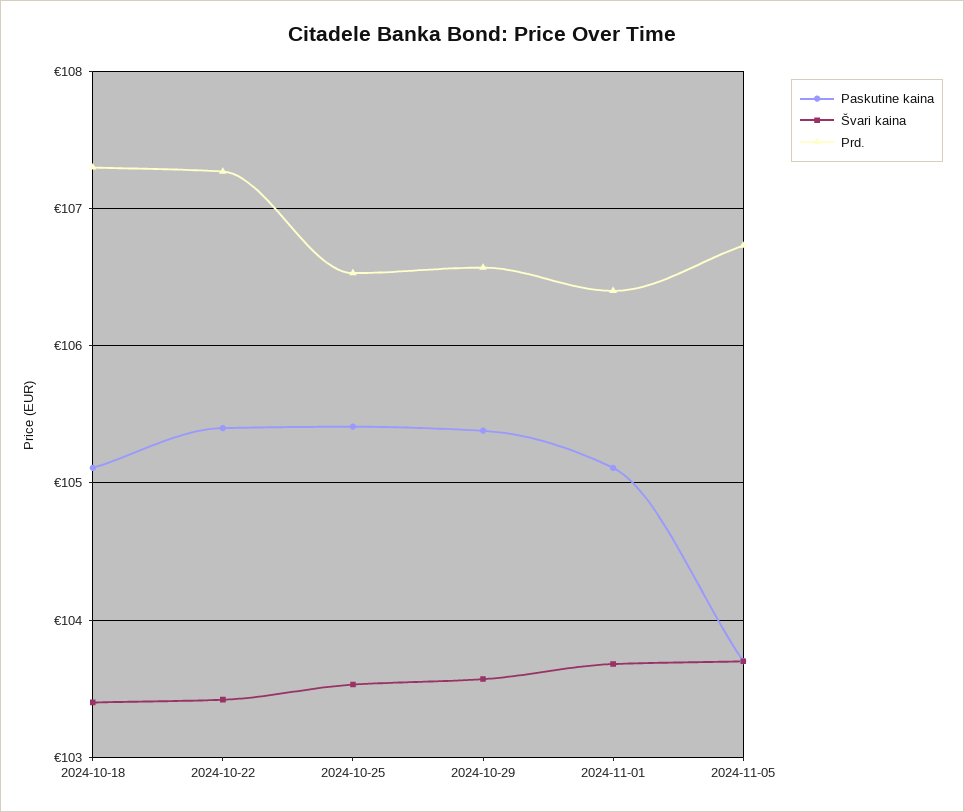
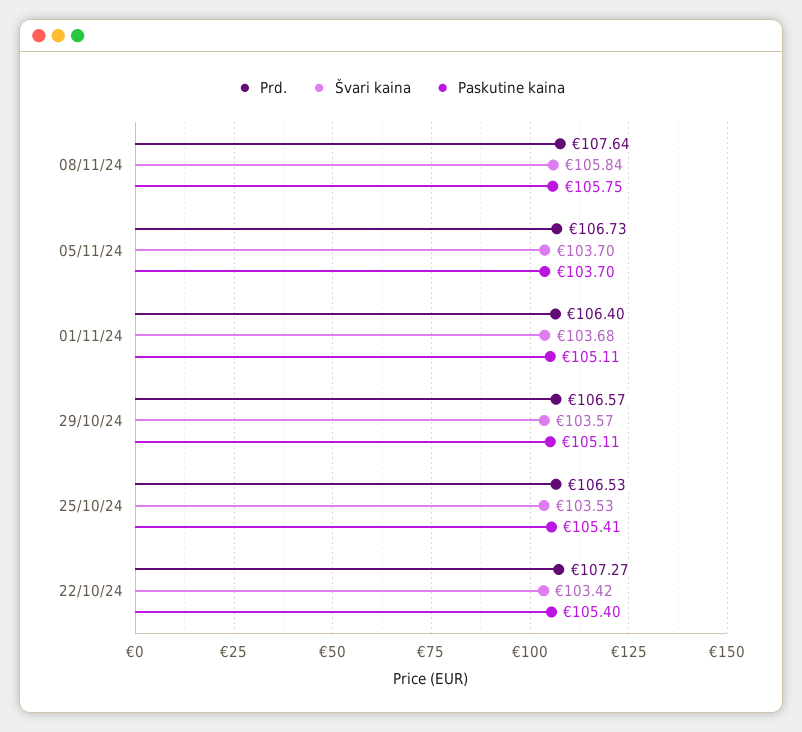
Paskutine kaina, 2024-10-18: 105.1 -> none
Švari kaina, 2024-10-18: 103.4 -> none
Prd., 2024-10-18: 107.3 -> none
Paskutine kaina, 2024-10-29: 105.4 -> 105.11
Prd., 08/11/24: none -> 107.64
Švari kaina, 08/11/24: none -> 105.84
Paskutine kaina, 08/11/24: none -> 105.75

